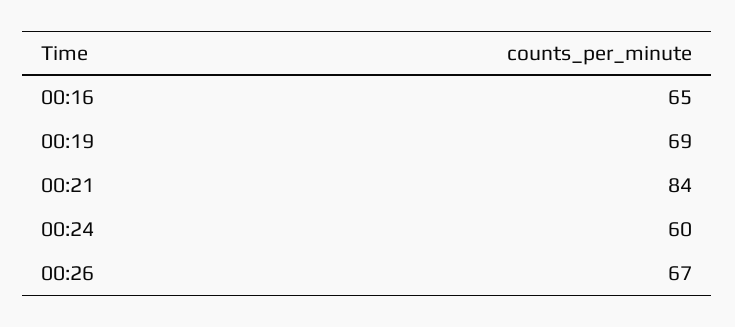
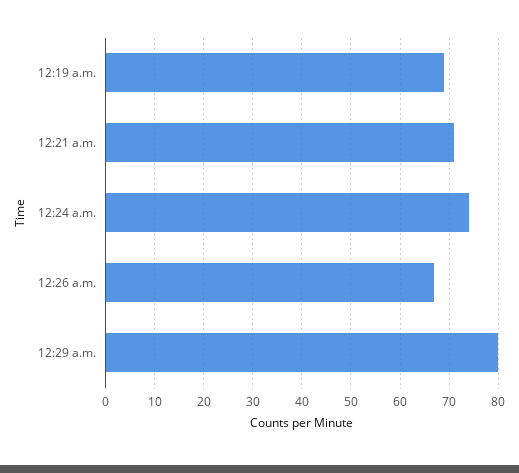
00:16: 65 -> none
00:21: 84 -> 70
00:24: 60 -> 75
12:29 a.m.: none -> 80

